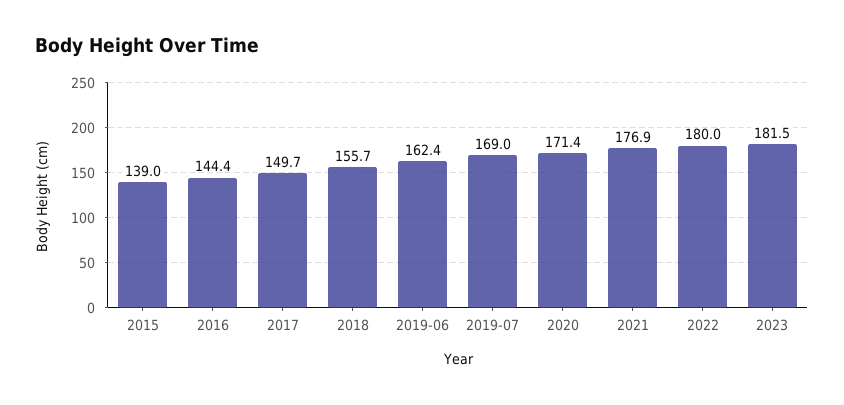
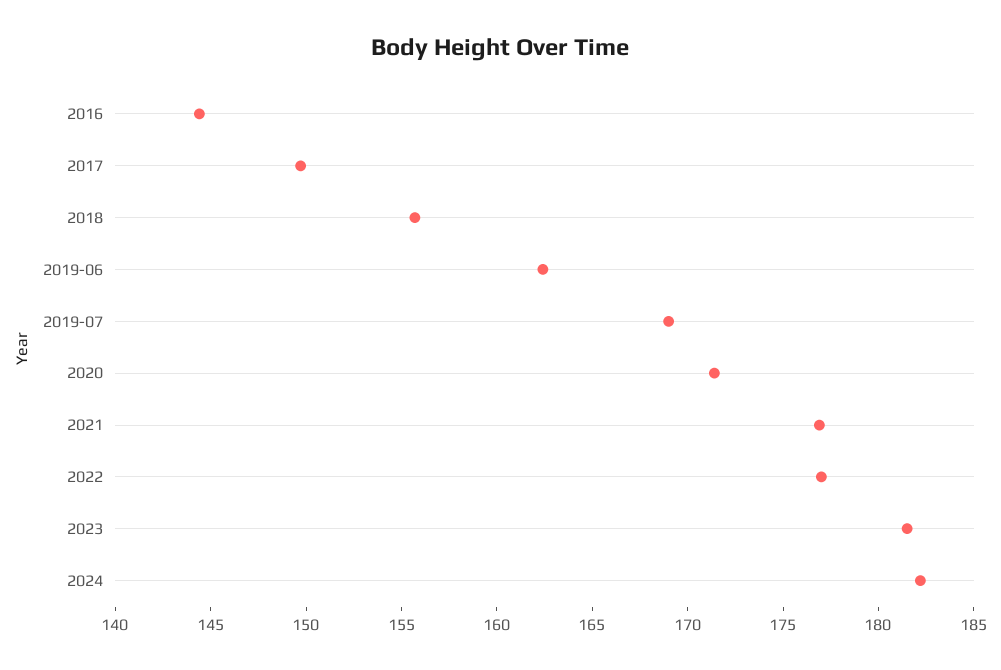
2015: 139 -> none
2022: 180 -> 177
2024: none -> 182

